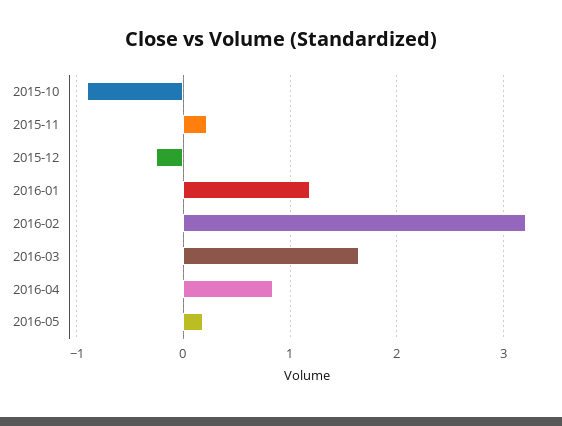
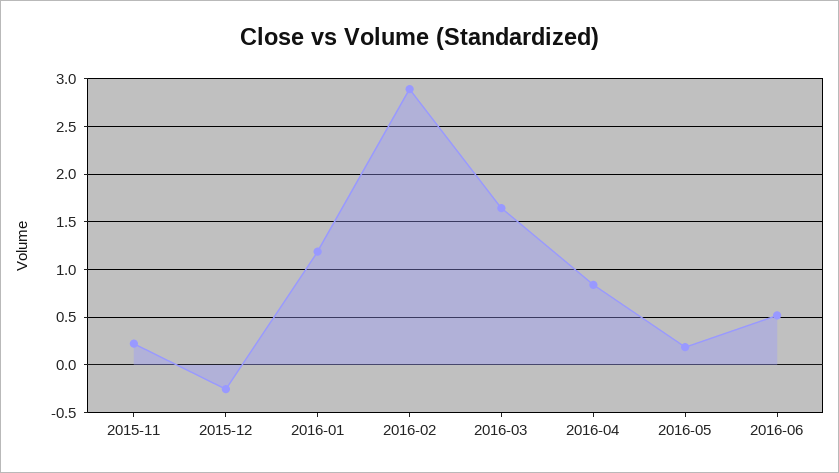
2015-10: -0.9 -> none
2016-02: 3.2 -> 2.9
2016-06: none -> 0.5

